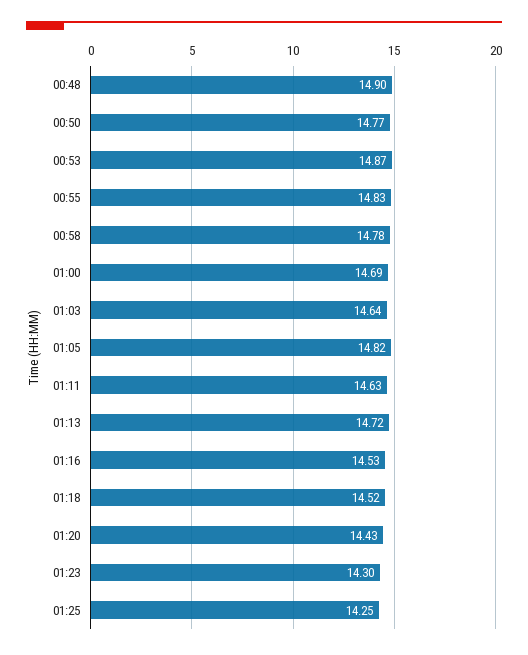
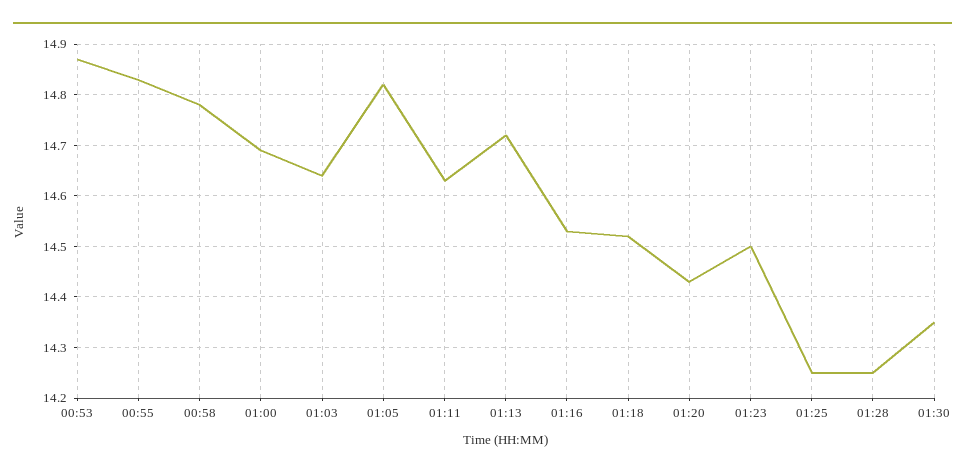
00:48: 14.9 -> none
00:50: 14.77 -> none
01:23: 14.3 -> 14.5
01:28: none -> 14.25
01:30: none -> 14.35

